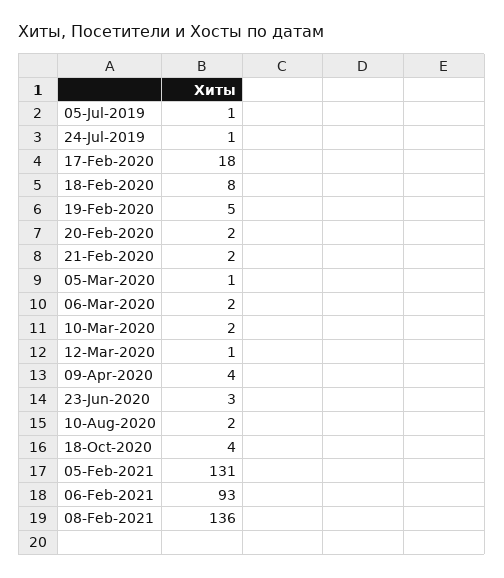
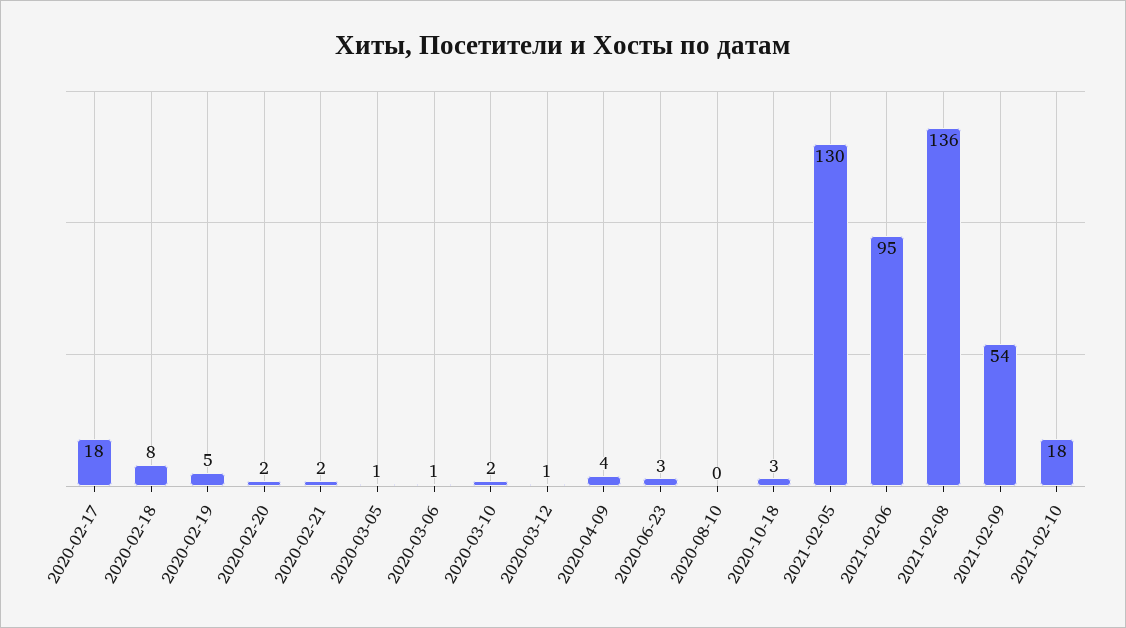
05-Jul-2019: 1 -> none
24-Jul-2019: 1 -> none
06-Mar-2020: 2 -> 1
10-Aug-2020: 2 -> 0
18-Oct-2020: 4 -> 3
05-Feb-2021: 131 -> 130
06-Feb-2021: 93 -> 95
2021-02-09: none -> 54
2021-02-10: none -> 18

